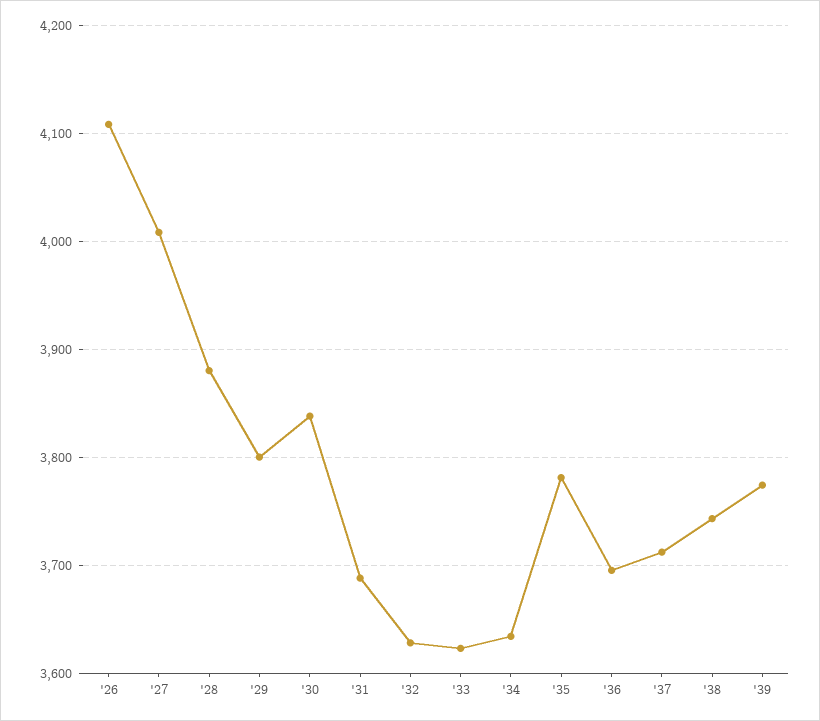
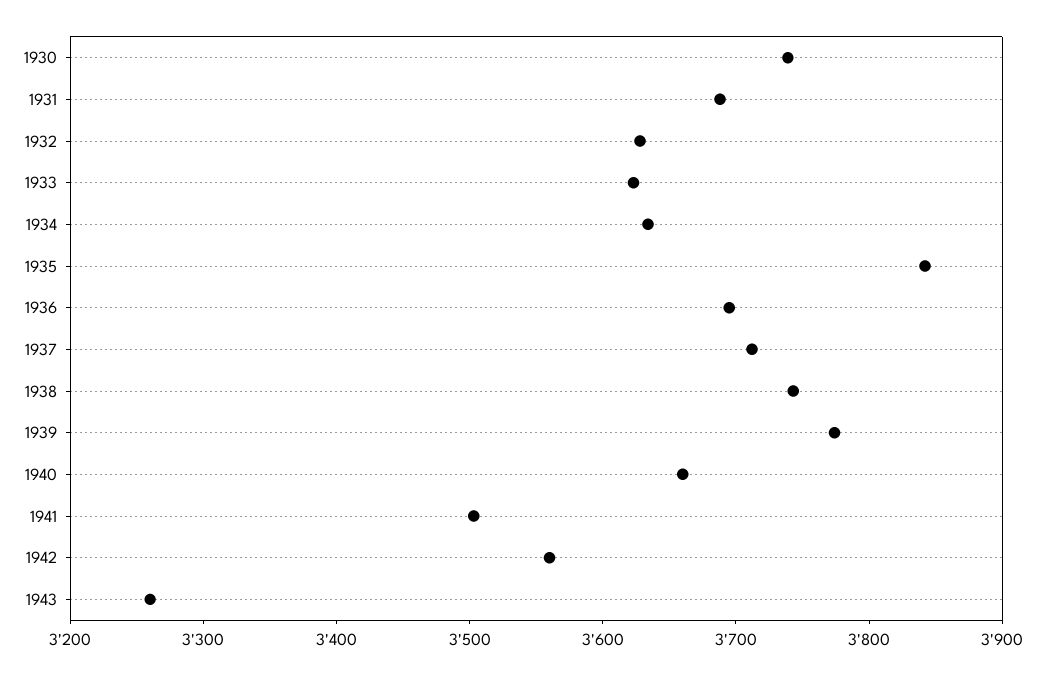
'26: 4110 -> none
'27: 4010 -> none
'28: 3880 -> none
'29: 3800 -> none
'30: 3840 -> 3740
'35: 3780 -> 3840
1940: none -> 3660
1941: none -> 3500
1942: none -> 3560
1943: none -> 3260

